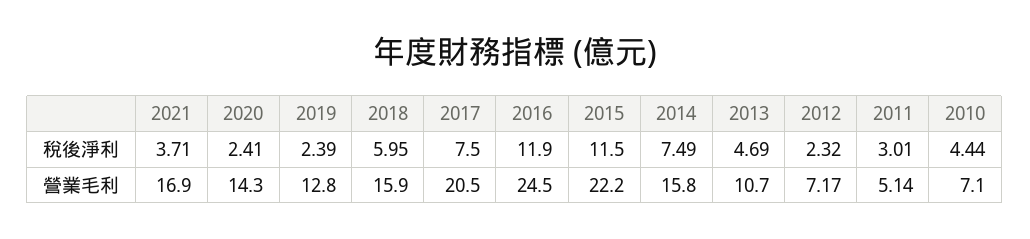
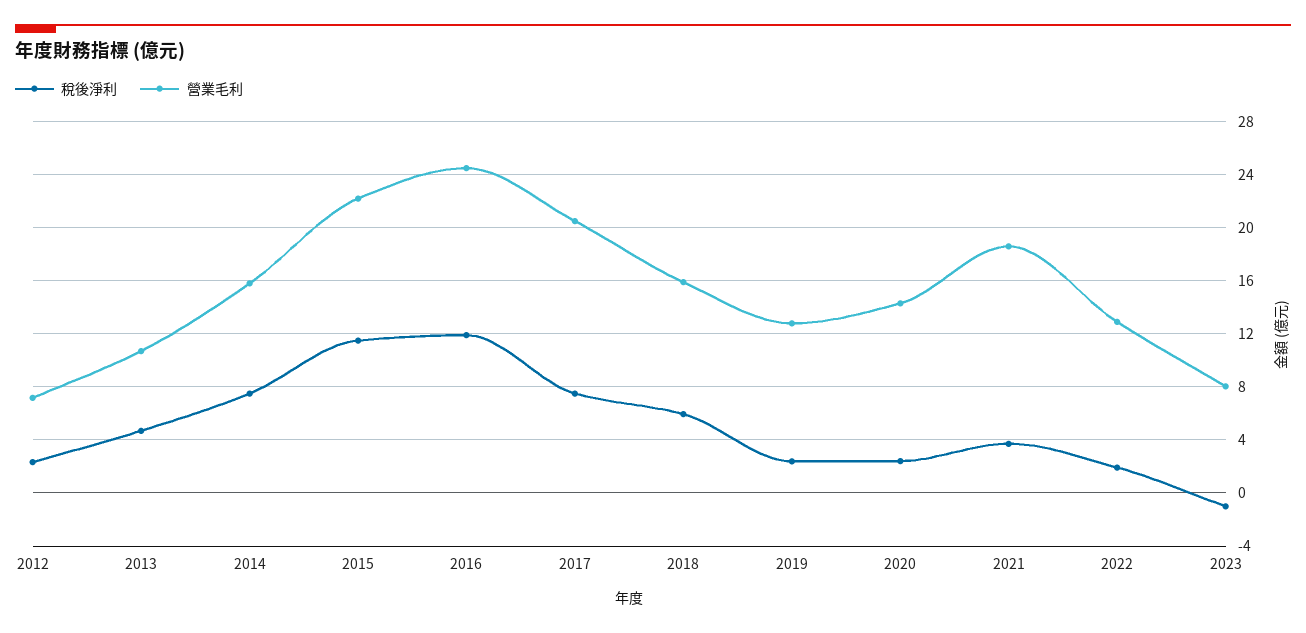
稅後淨利, 2011: 3.01 -> none
稅後淨利, 2010: 4.44 -> none
營業毛利, 2021: 16.9 -> 18.5
營業毛利, 2011: 5.14 -> none
營業毛利, 2010: 7.1 -> none
稅後淨利, 2022: none -> 2
營業毛利, 2022: none -> 13
稅後淨利, 2023: none -> -1
營業毛利, 2023: none -> 8

